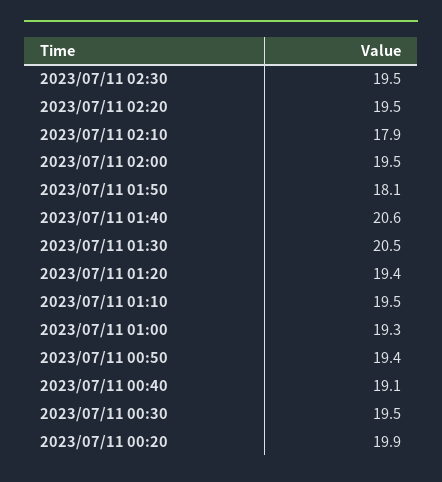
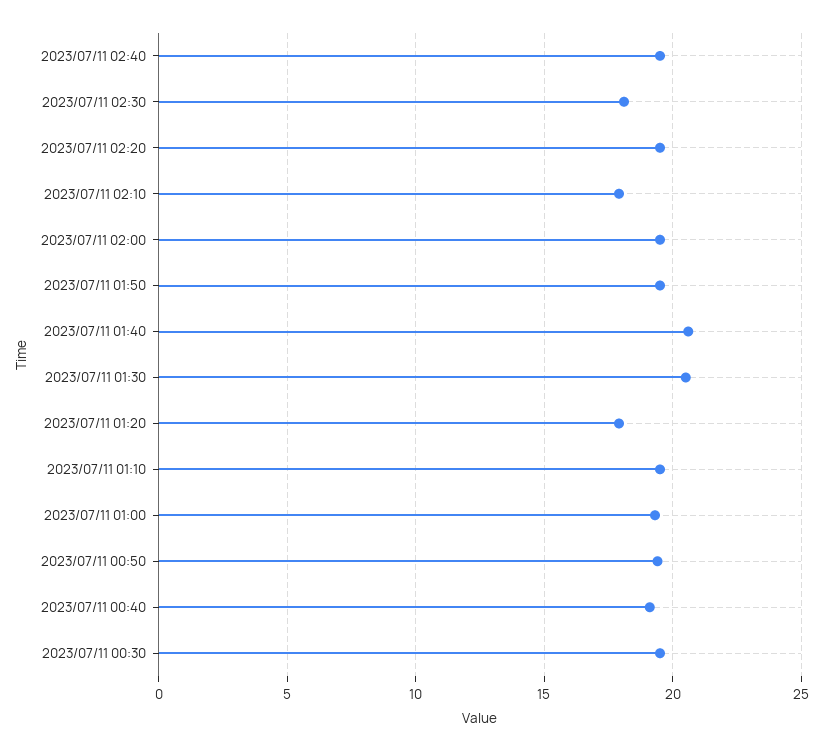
2023/07/11 02:30: 19.5 -> 18
2023/07/11 01:50: 18.1 -> 19.5
2023/07/11 01:20: 19.4 -> 18
2023/07/11 00:20: 19.9 -> none
2023/07/11 02:40: none -> 19.5

